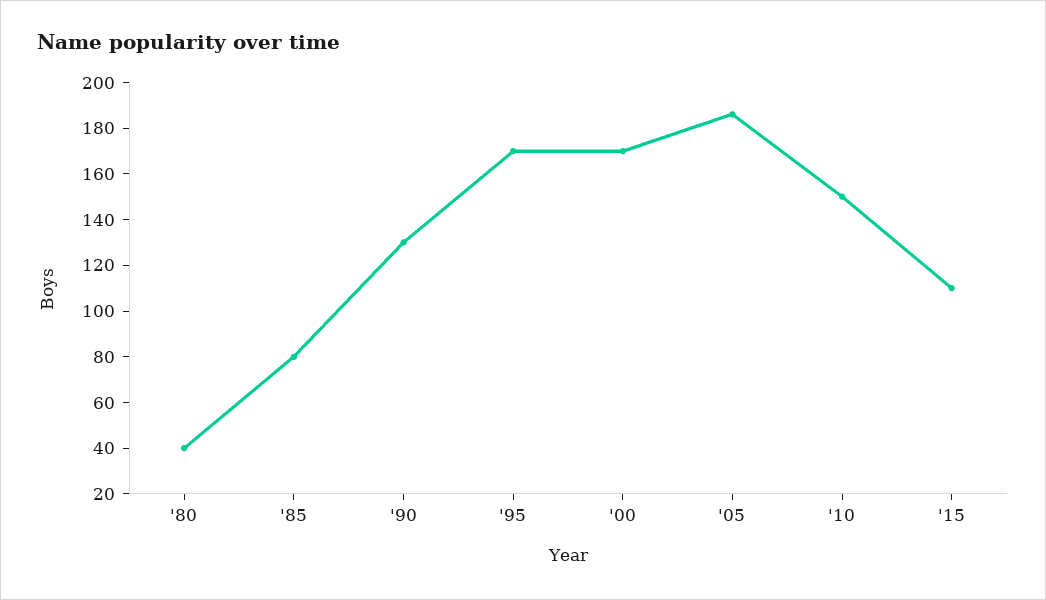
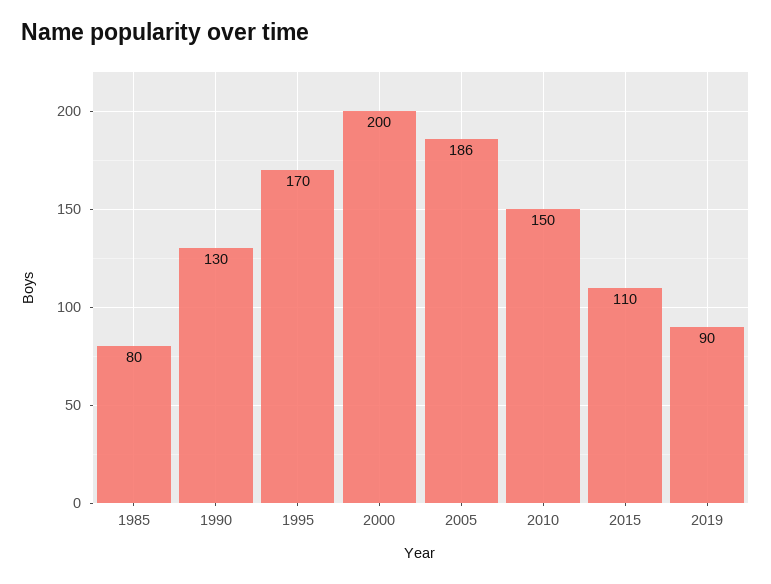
'80: 40 -> none
'00: 170 -> 200
2019: none -> 90

